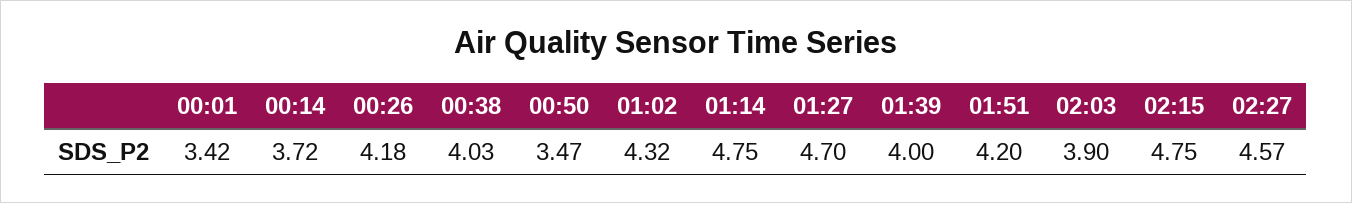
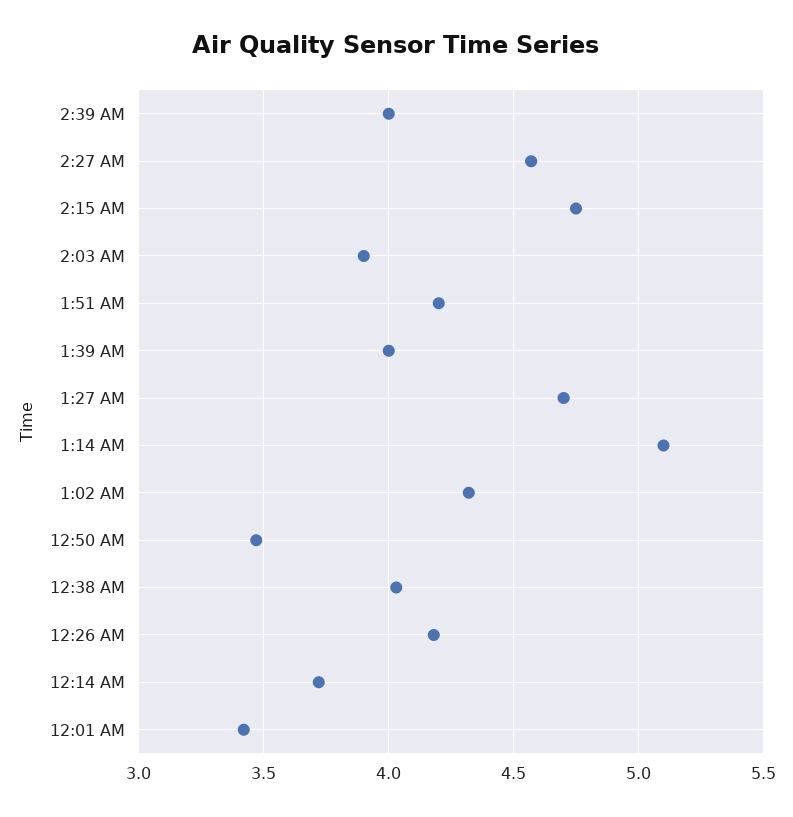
01:14: 4.75 -> 5.1
2:39 AM: none -> 4

